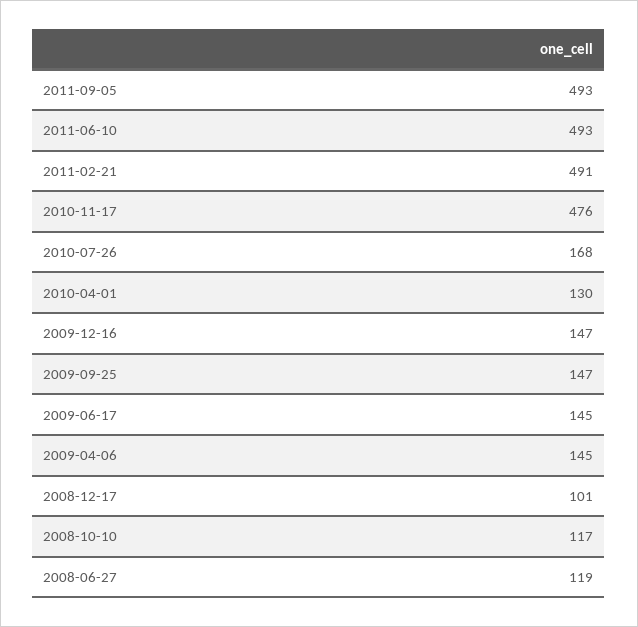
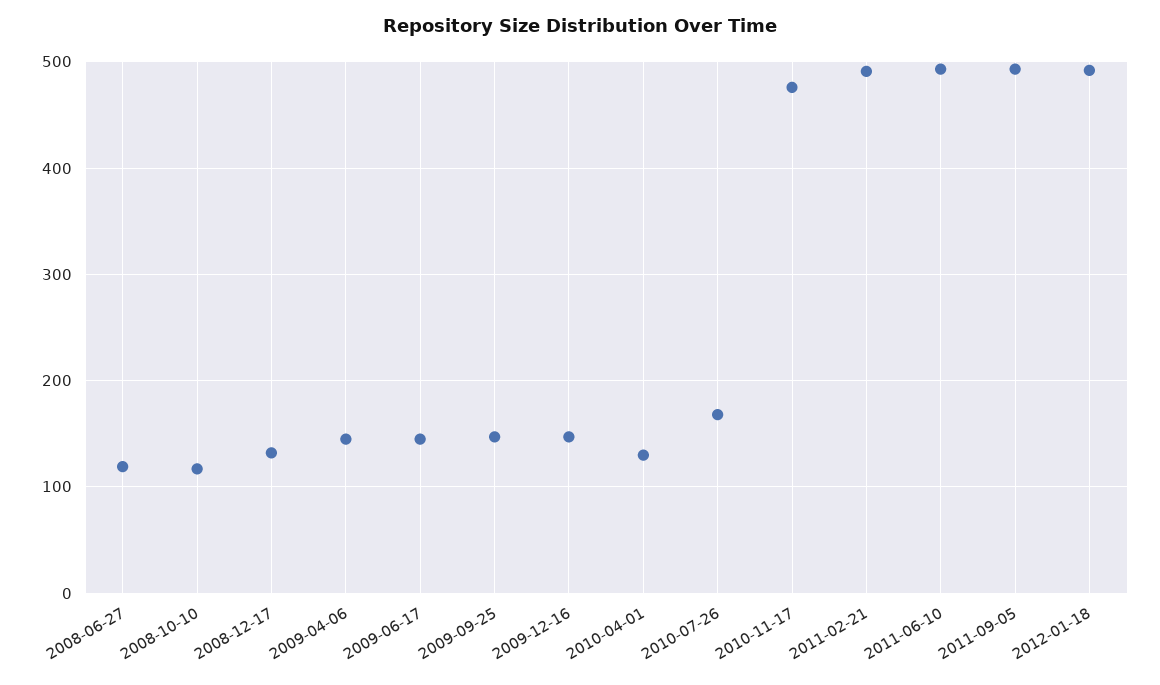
2008-12-17: 101 -> 130
2012-01-18: none -> 490

